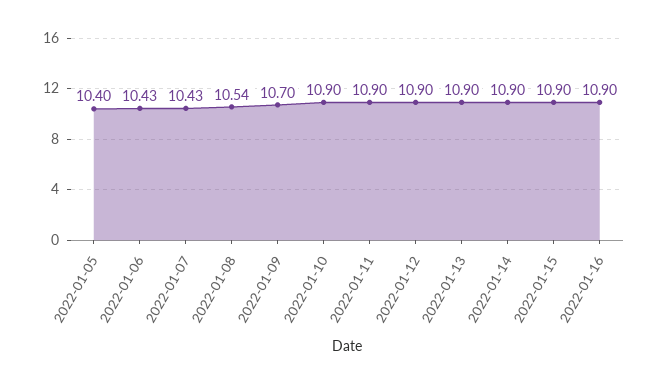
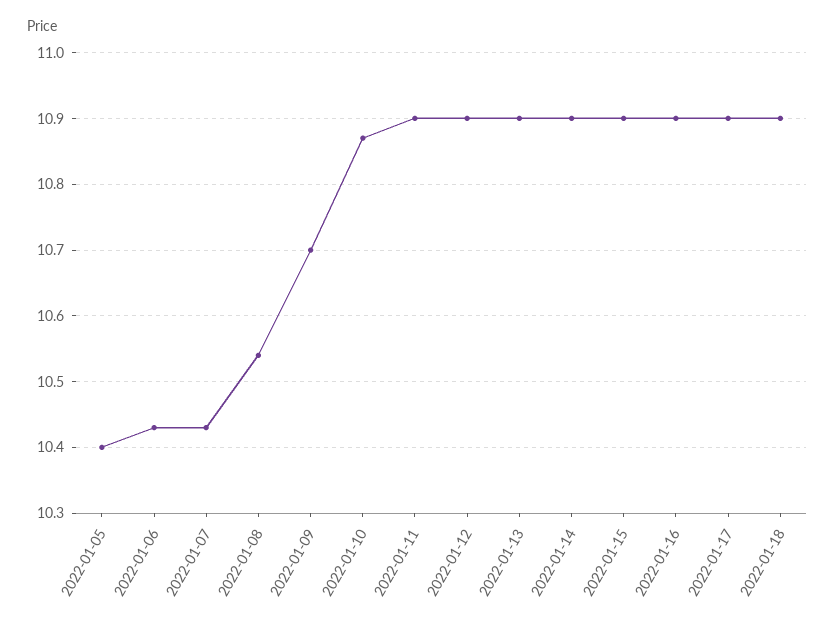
2022-01-10: 10.9 -> 10.87
2022-01-17: none -> 10.9
2022-01-18: none -> 10.9

